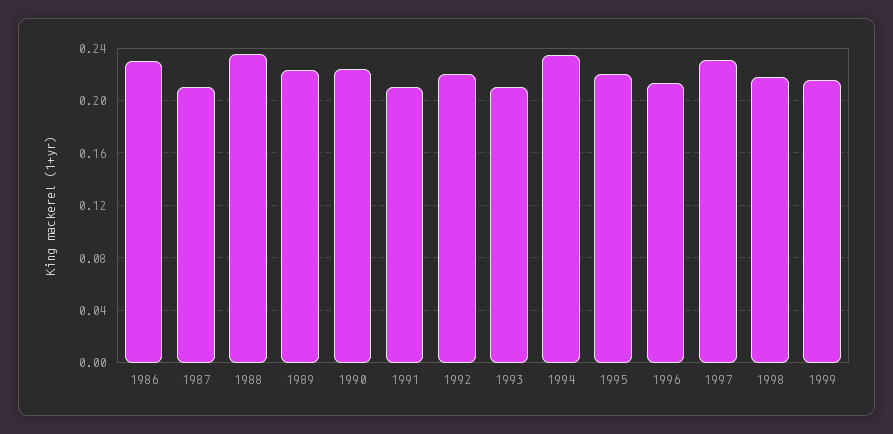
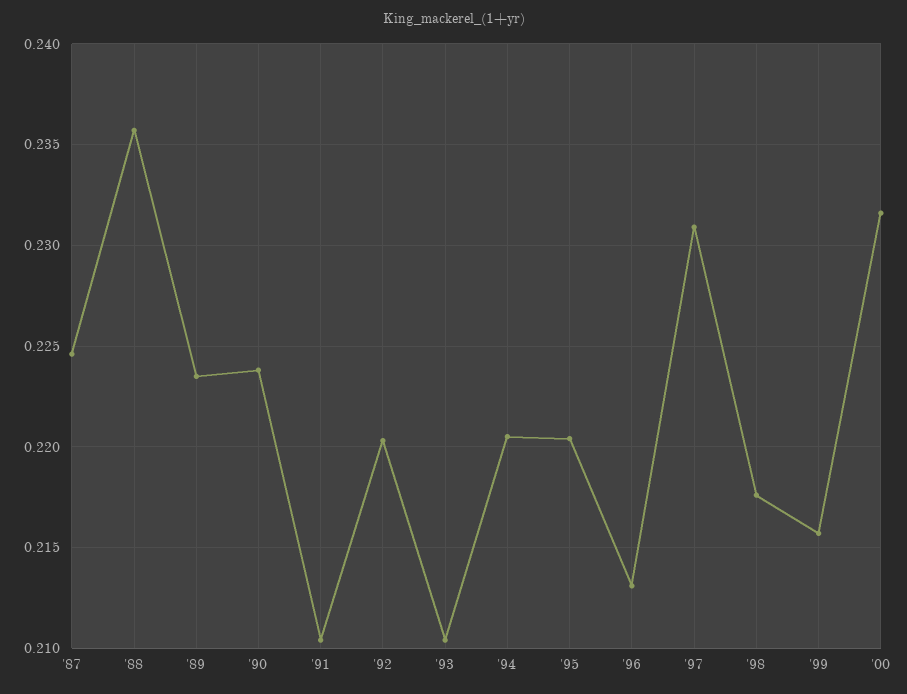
1986: 0.23 -> none
1987: 0.21 -> 0.2245
1994: 0.235 -> 0.2205
'00: none -> 0.2315

